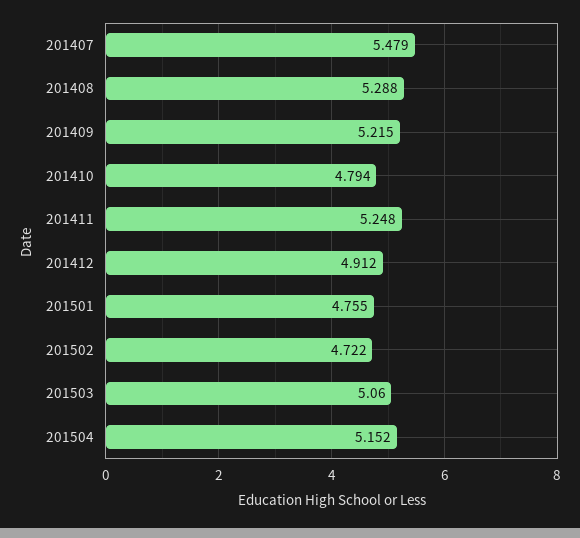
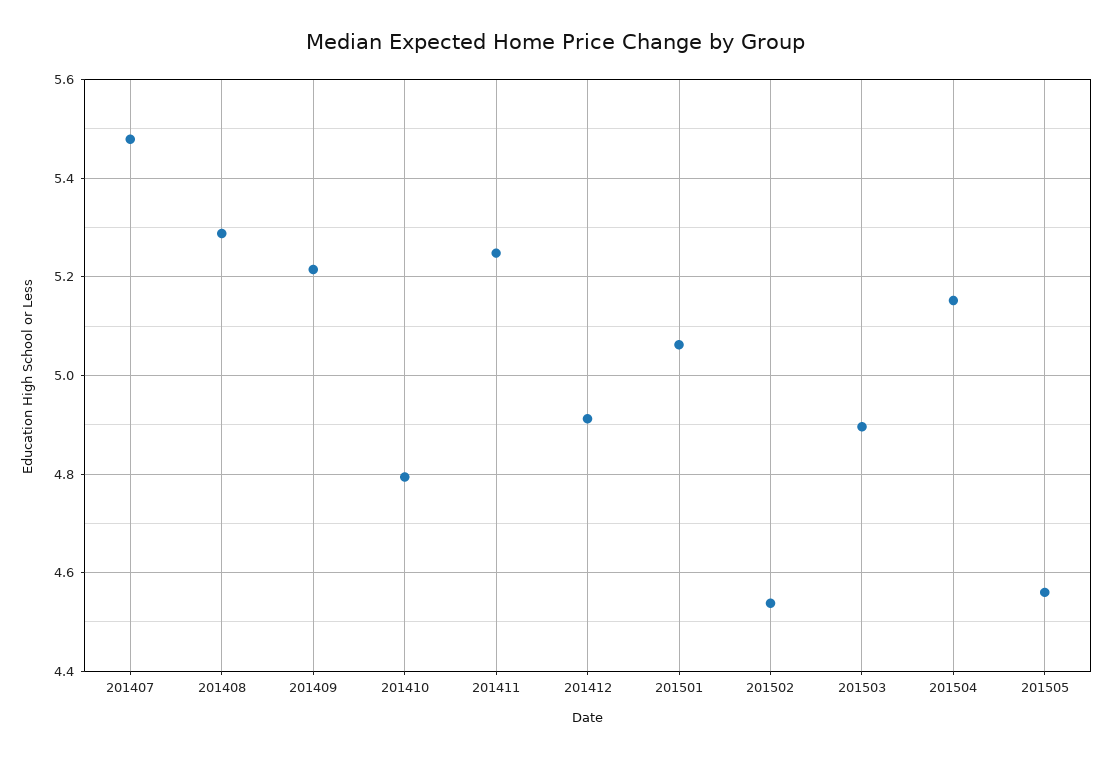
201501: 4.755 -> 5.06
201502: 4.722 -> 4.54
201503: 5.06 -> 4.9
201505: none -> 4.56

